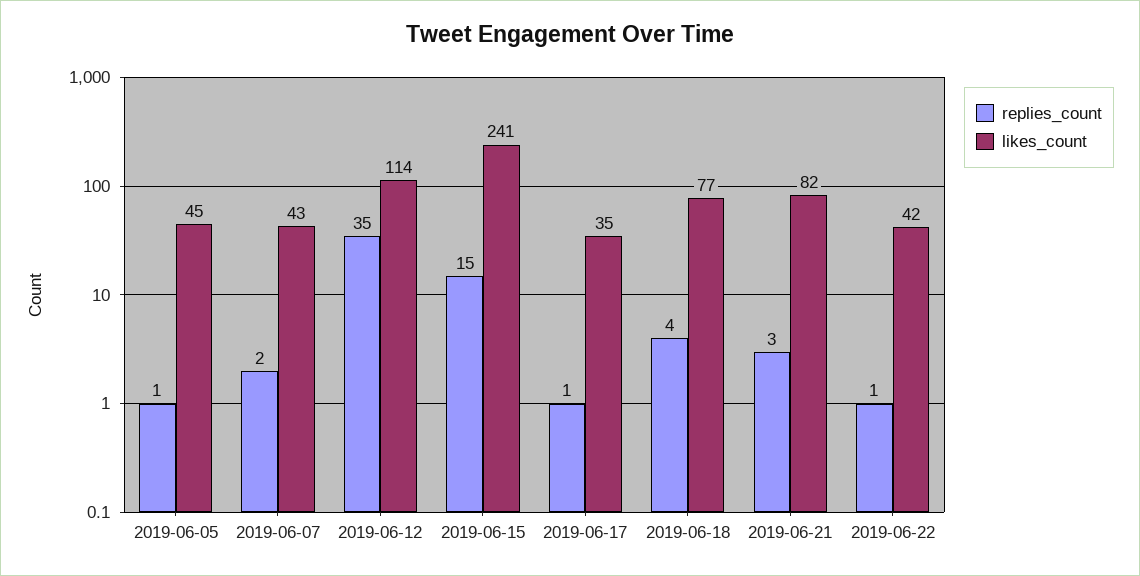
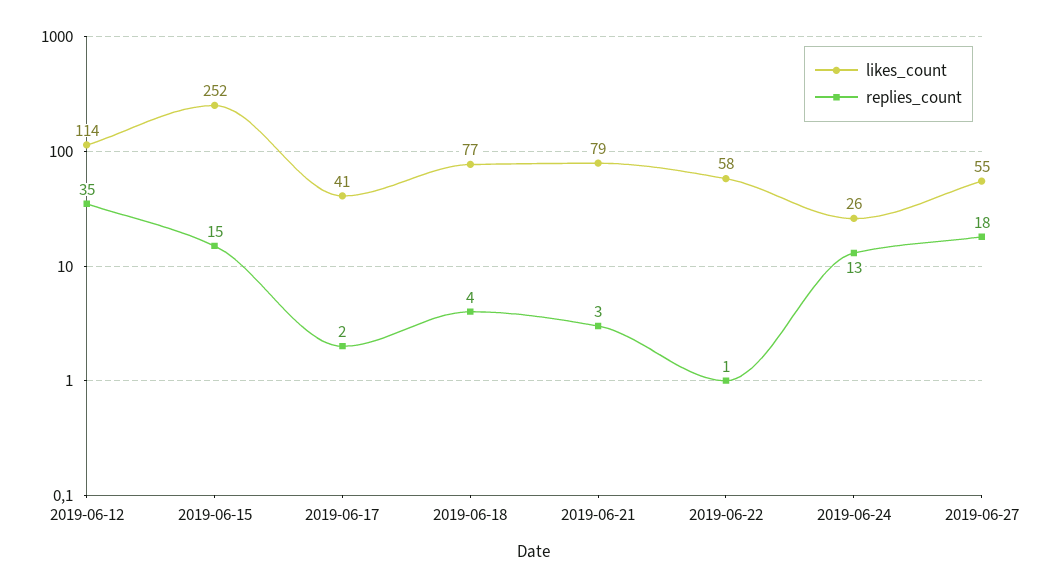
replies_count, 2019-06-05: 1 -> none
likes_count, 2019-06-05: 45 -> none
replies_count, 2019-06-07: 2 -> none
likes_count, 2019-06-07: 43 -> none
likes_count, 2019-06-15: 241 -> 252
replies_count, 2019-06-17: 1 -> 2
likes_count, 2019-06-17: 35 -> 41
likes_count, 2019-06-21: 82 -> 79
likes_count, 2019-06-22: 42 -> 58
likes_count, 2019-06-24: none -> 26
replies_count, 2019-06-24: none -> 13
likes_count, 2019-06-27: none -> 55
replies_count, 2019-06-27: none -> 18

